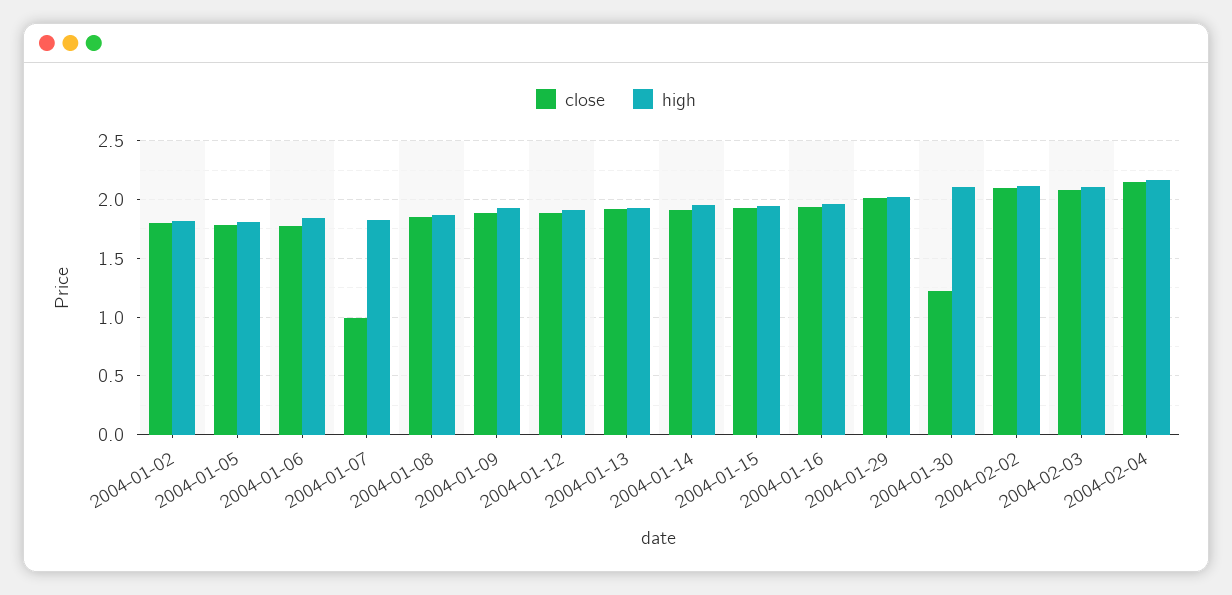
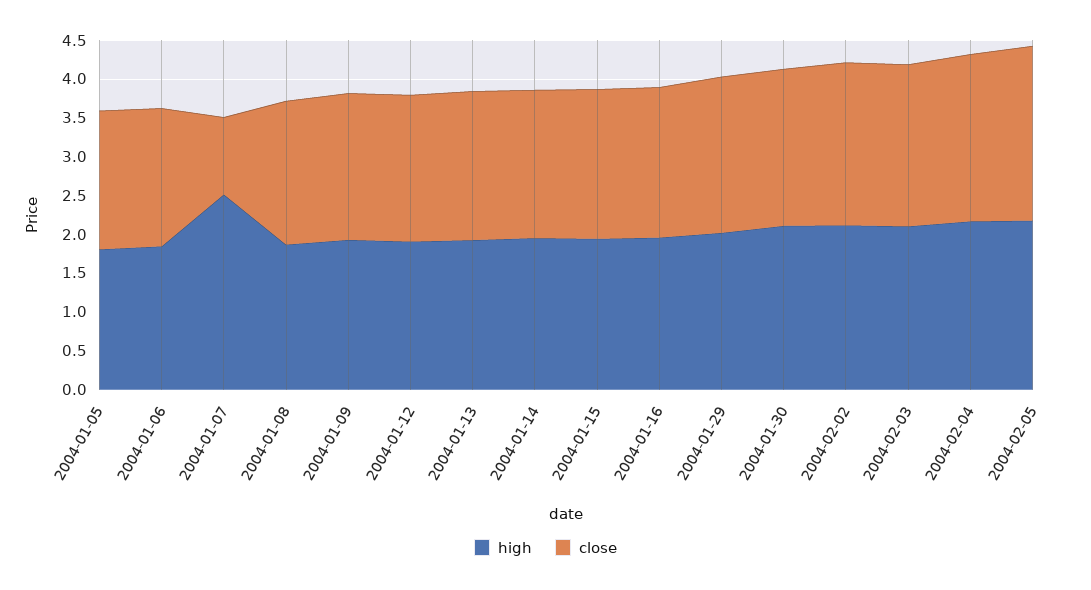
close, 2004-01-02: 1.8 -> none
high, 2004-01-02: 1.8 -> none
high, 2004-01-07: 1.8 -> 2.5
close, 2004-01-30: 1.2 -> 2
high, 2004-02-05: none -> 2.25
close, 2004-02-05: none -> 2.25

